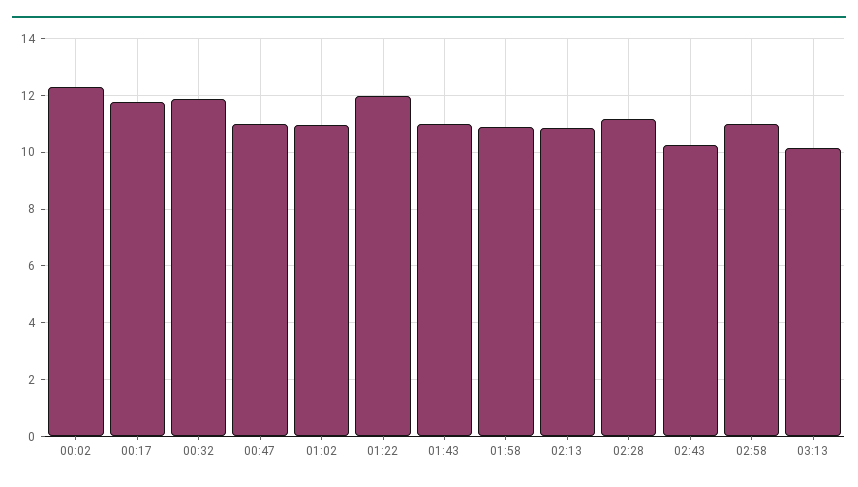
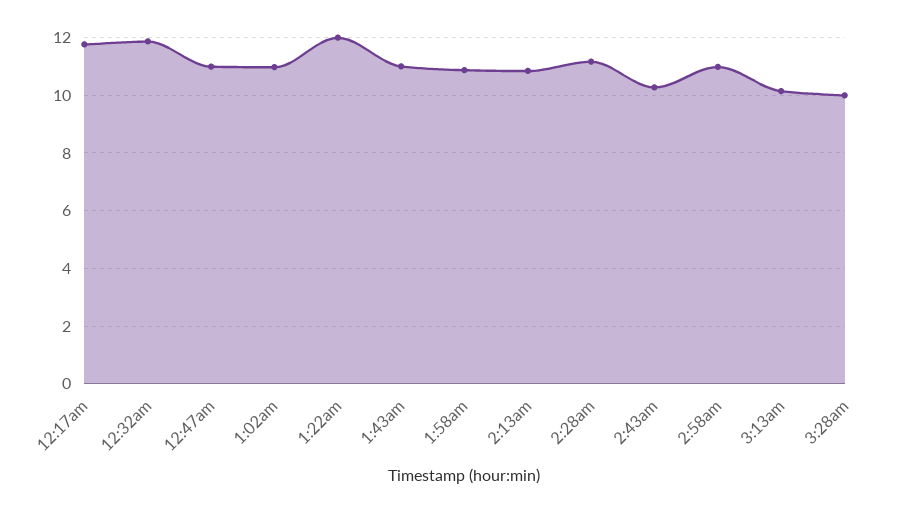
00:02: 12.25 -> none
3:28am: none -> 10

